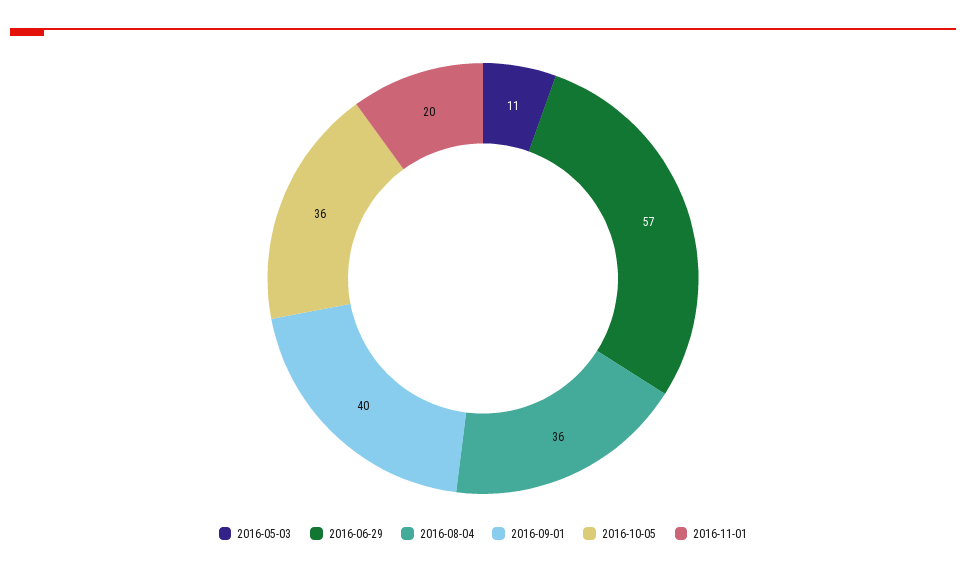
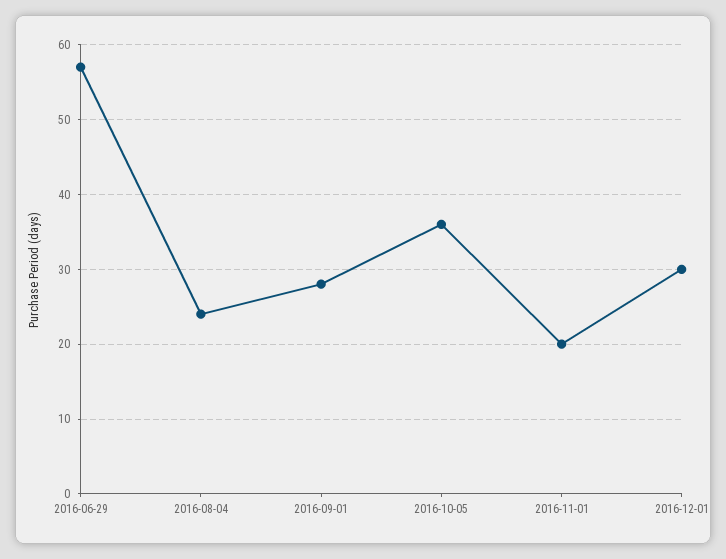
2016-05-03: 11 -> none
2016-08-04: 36 -> 24
2016-09-01: 40 -> 28
2016-12-01: none -> 30

